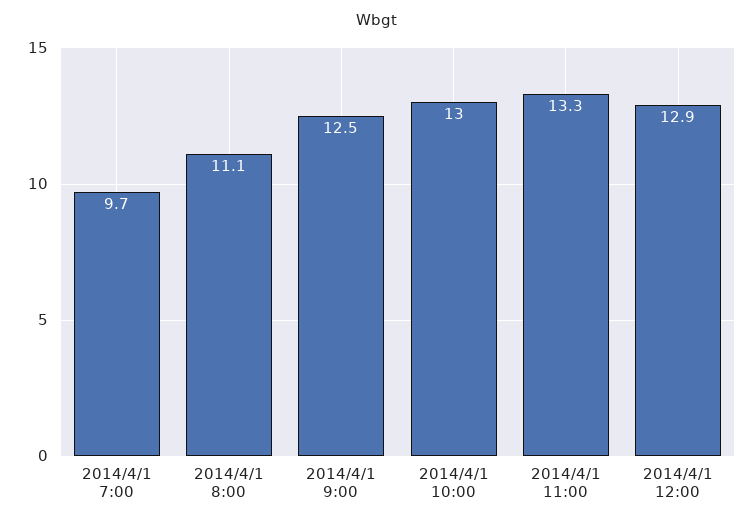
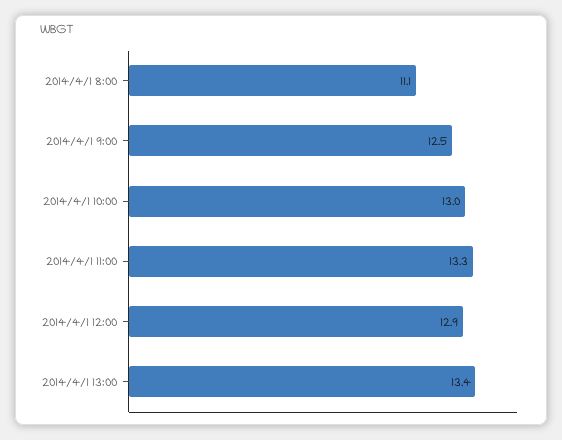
2014/4/1 7:00: 9.7 -> none
2014/4/1 13:00: none -> 13.4

